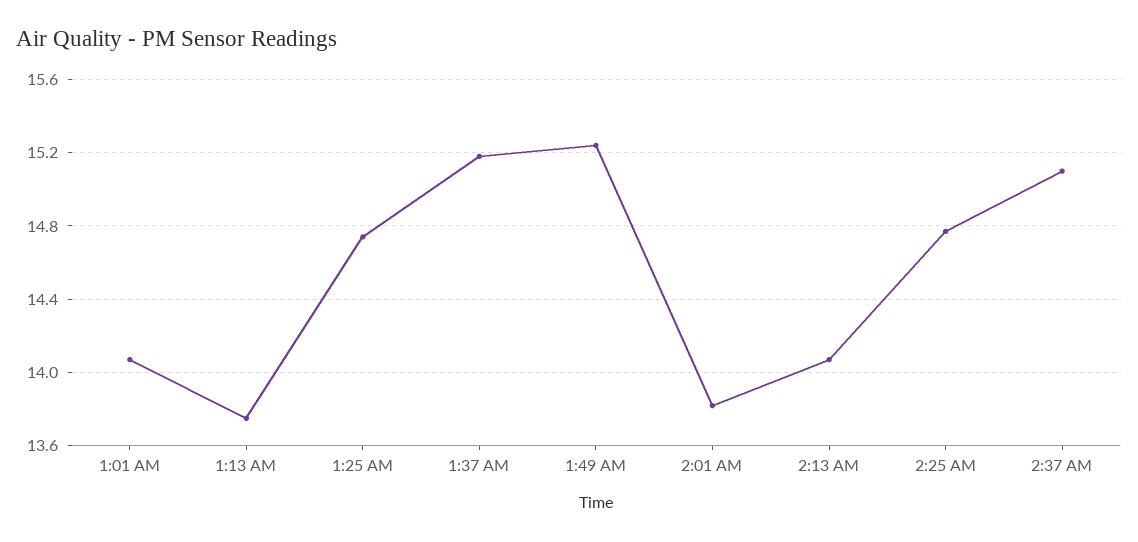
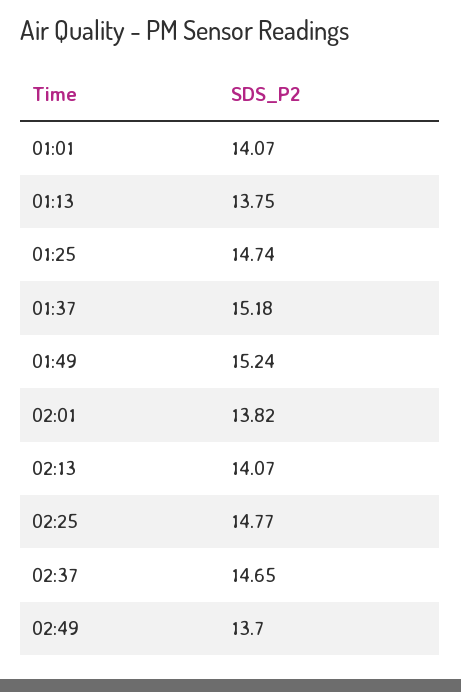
2:37 AM: 15.1 -> 14.65
02:49: none -> 13.7

